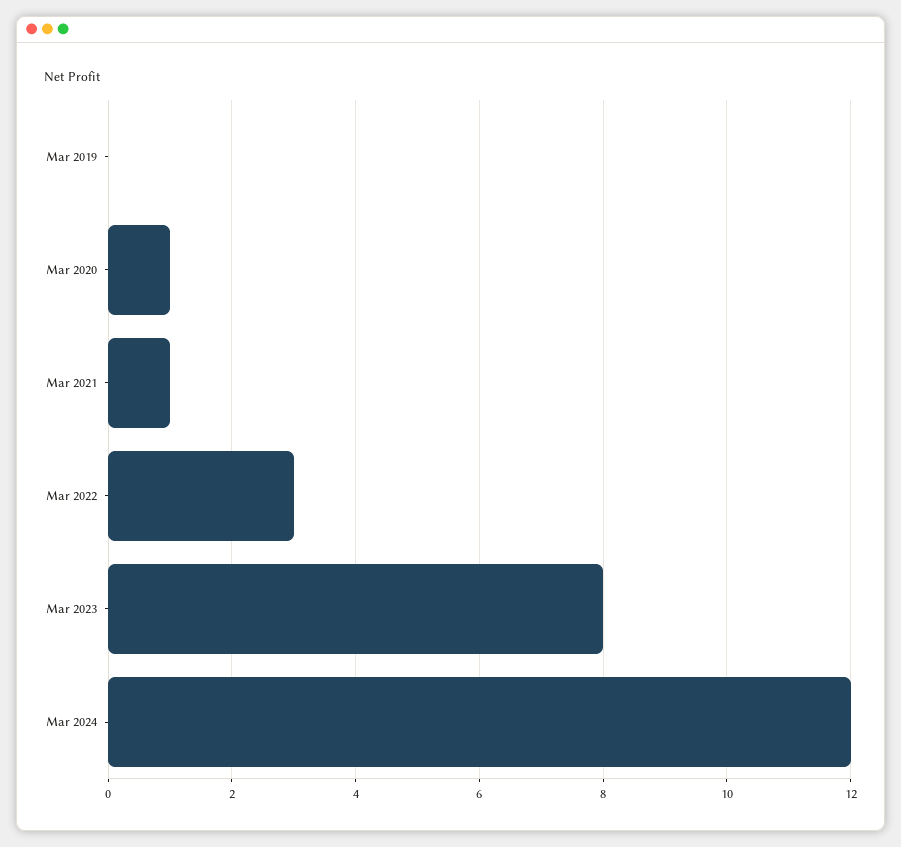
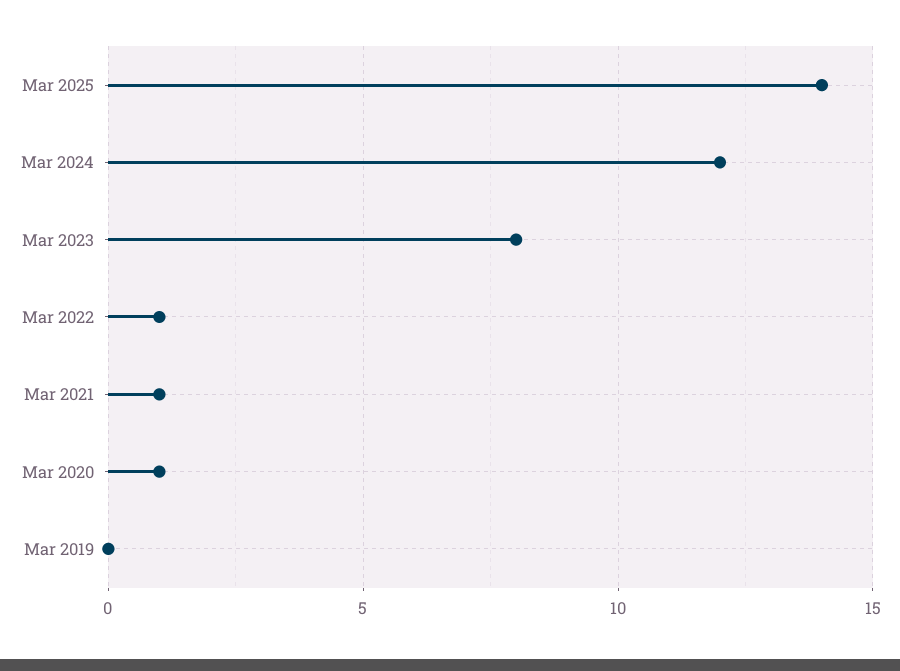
Mar 2022: 3 -> 1
Mar 2025: none -> 14

